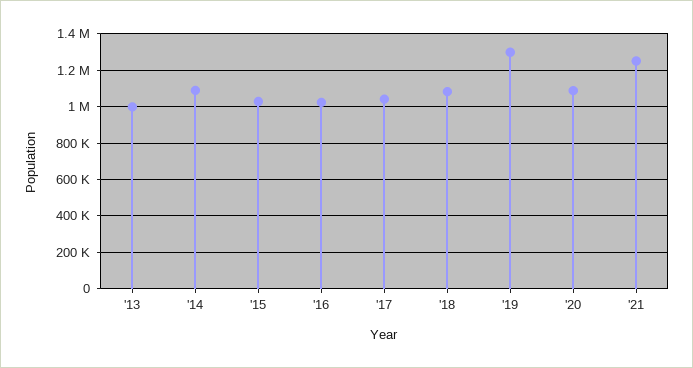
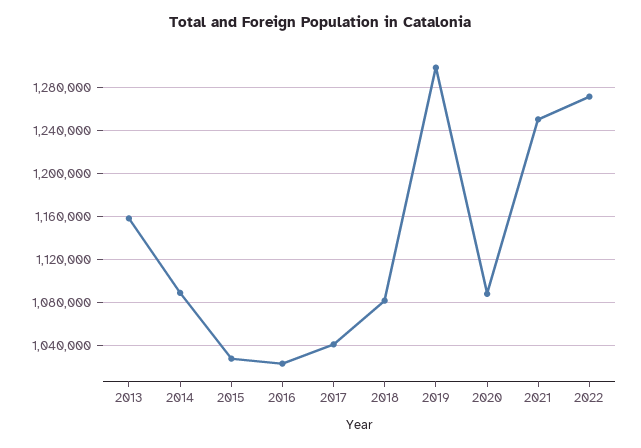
'13: 1000000 -> 1160000
2022: none -> 1270000

